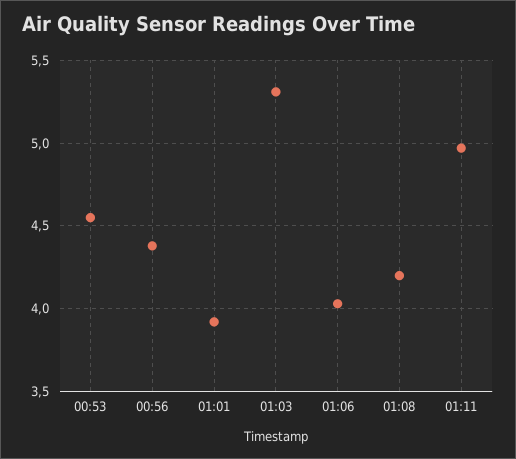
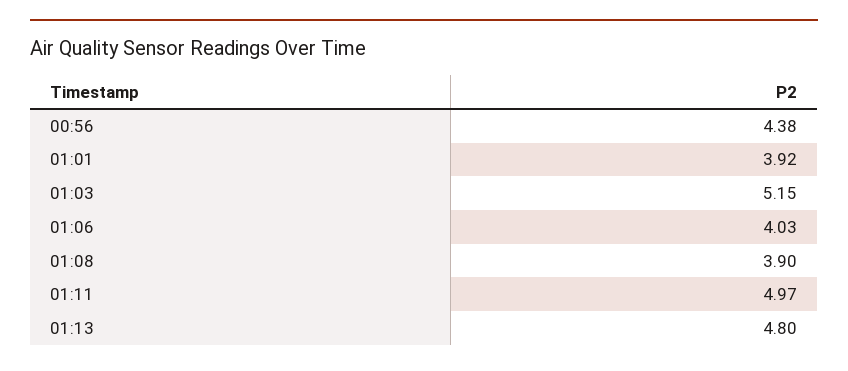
00:53: 4.55 -> none
01:03: 5.3 -> 5.15
01:08: 4.2 -> 3.9
01:13: none -> 4.8

